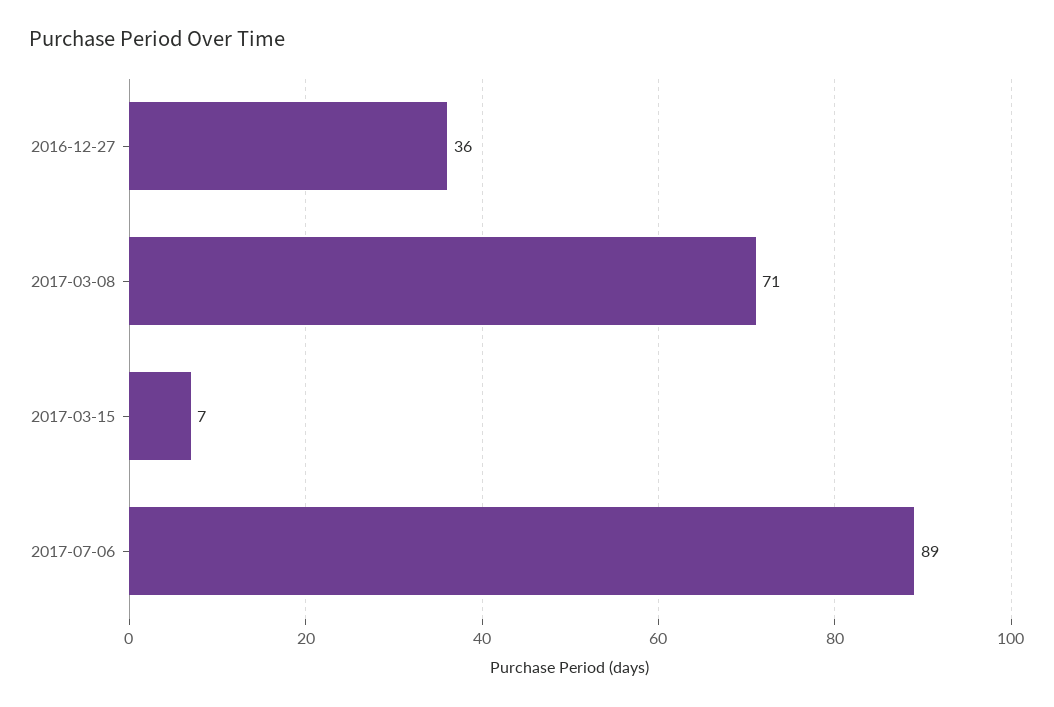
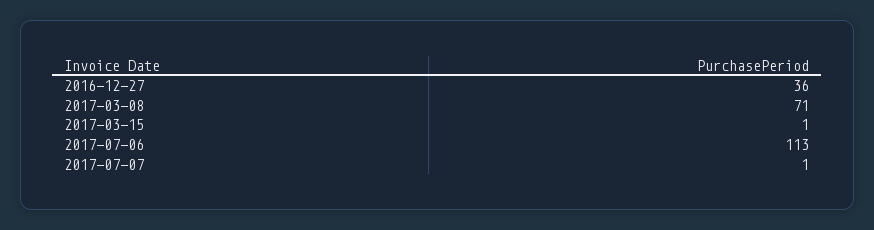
2017-03-15: 7 -> 1
2017-07-06: 89 -> 113
2017-07-07: none -> 1

